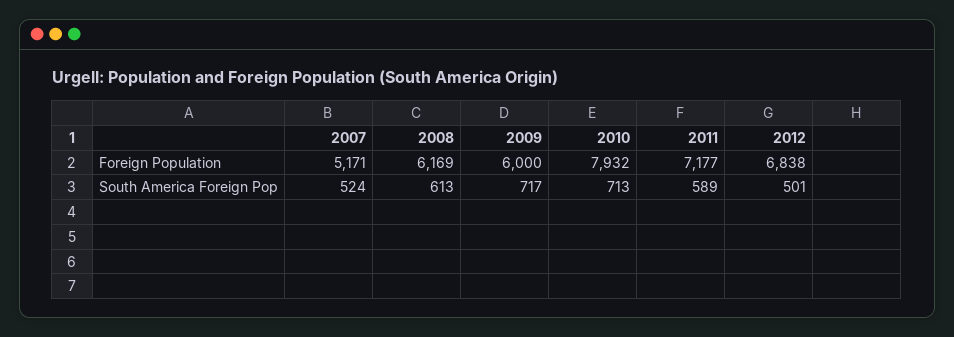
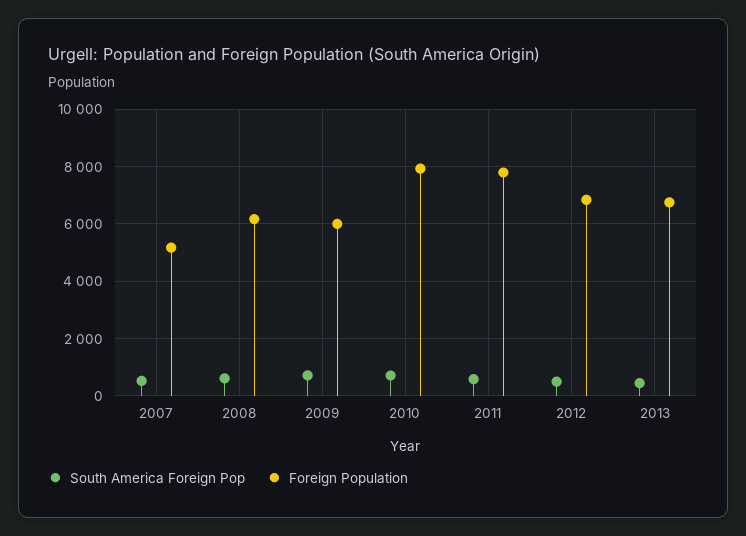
Foreign Population, 2011: 7177 -> 7750
South America Foreign Pop, 2013: none -> 500
Foreign Population, 2013: none -> 6750

